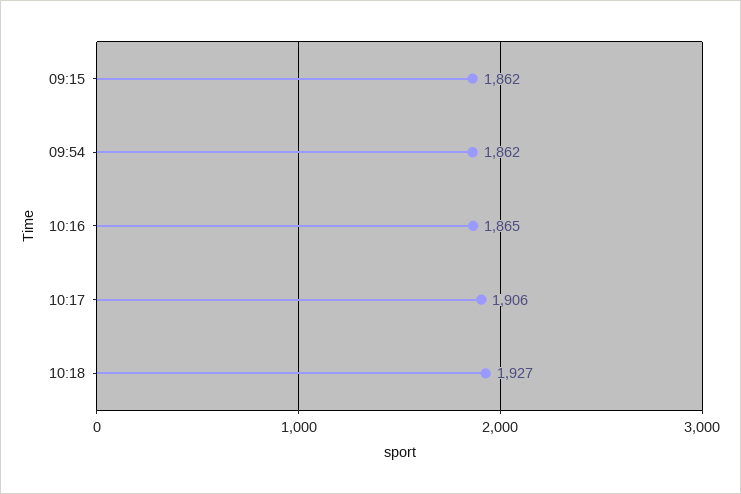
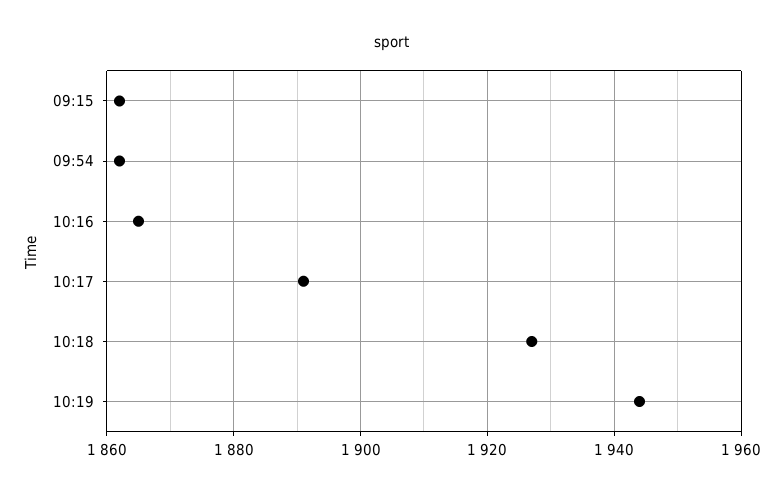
10:17: 1906 -> 1890
10:19: none -> 1945

